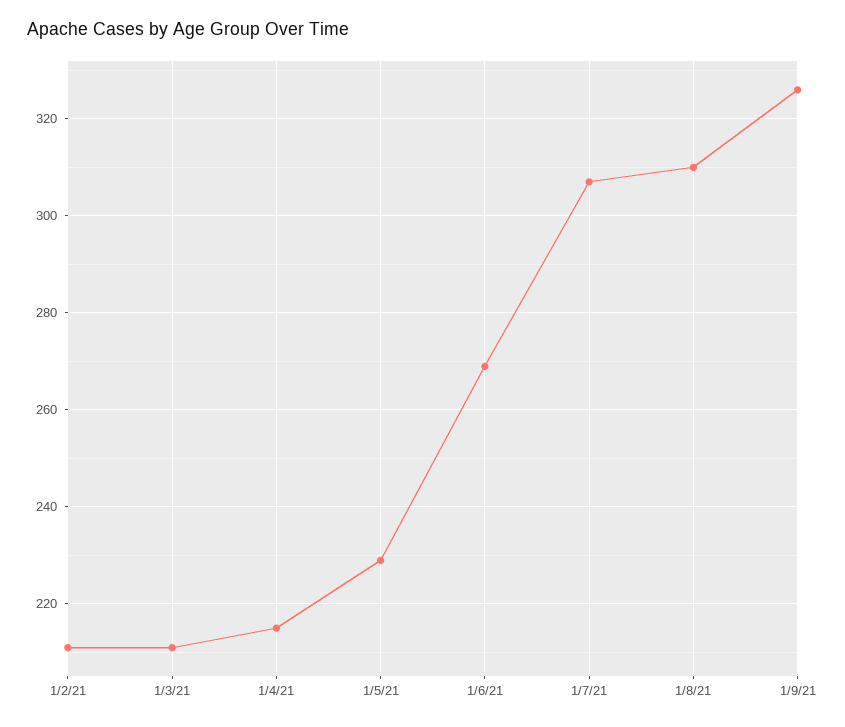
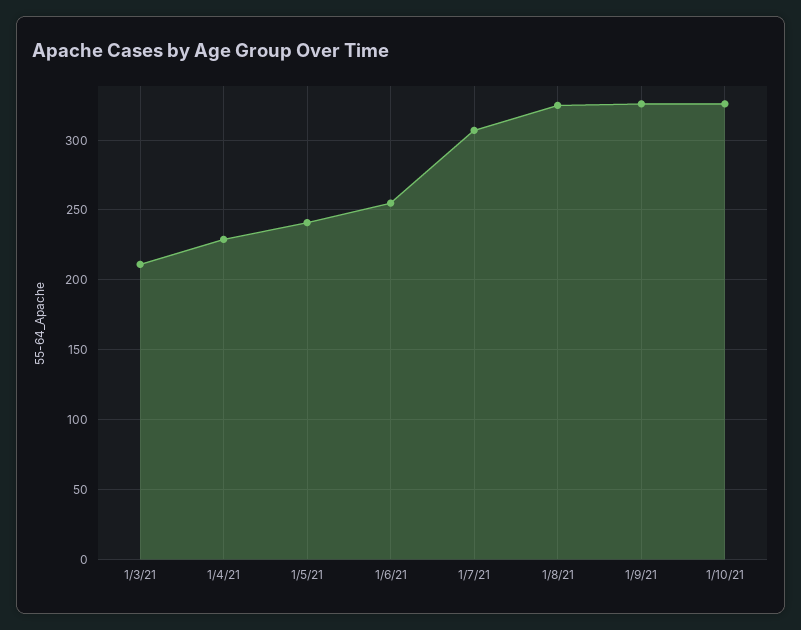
1/2/21: 210 -> none
1/4/21: 215 -> 230
1/5/21: 230 -> 240
1/6/21: 270 -> 255
1/8/21: 310 -> 325
1/10/21: none -> 325

